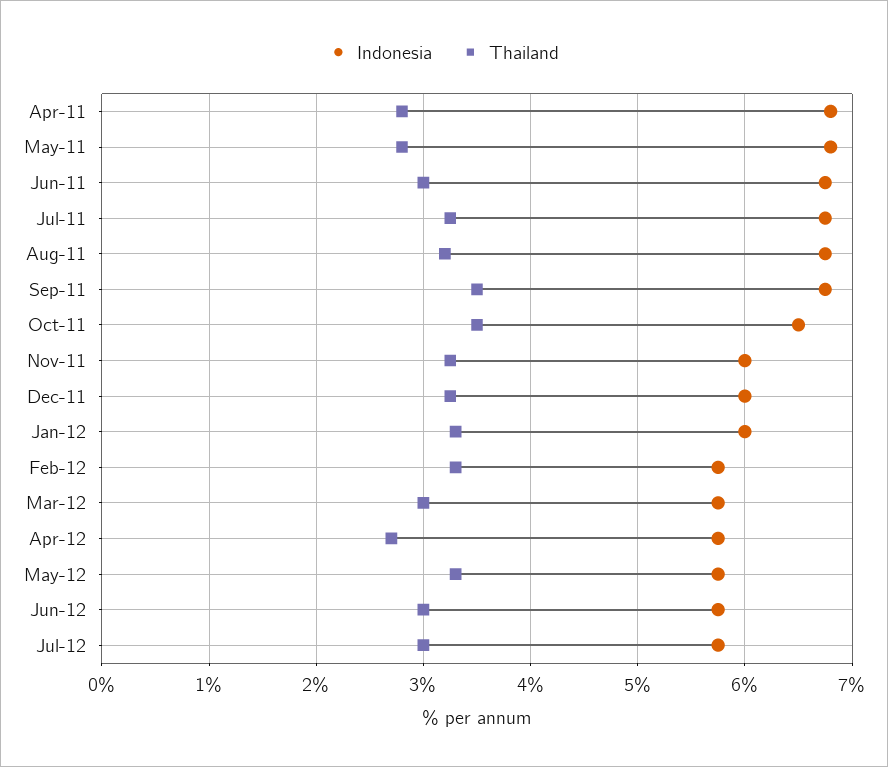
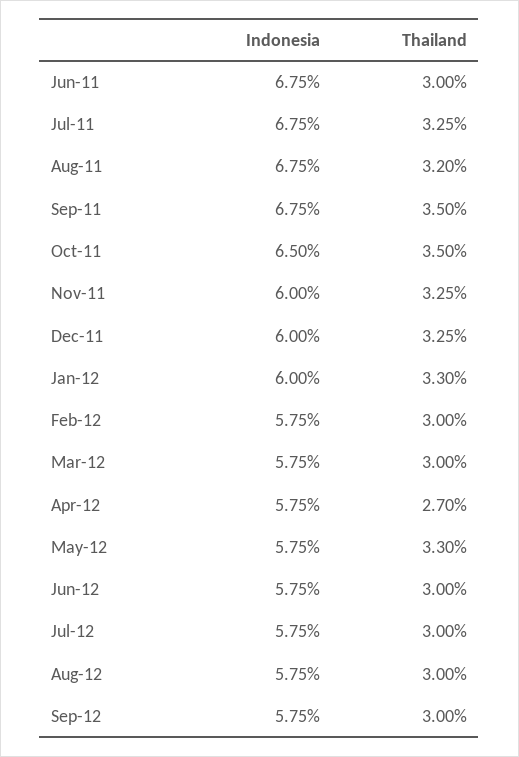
Indonesia, Apr-11: 6.8 -> none
Thailand, Apr-11: 2.8 -> none
Indonesia, May-11: 6.8 -> none
Thailand, May-11: 2.8 -> none
Thailand, Feb-12: 3.3 -> 3
Indonesia, Aug-12: none -> 5.75
Thailand, Aug-12: none -> 3
Indonesia, Sep-12: none -> 5.75
Thailand, Sep-12: none -> 3

